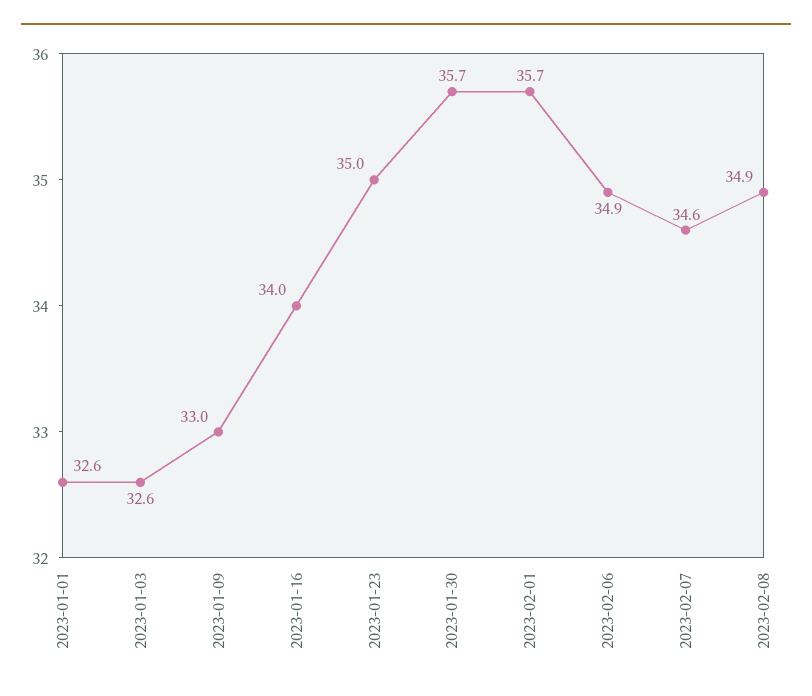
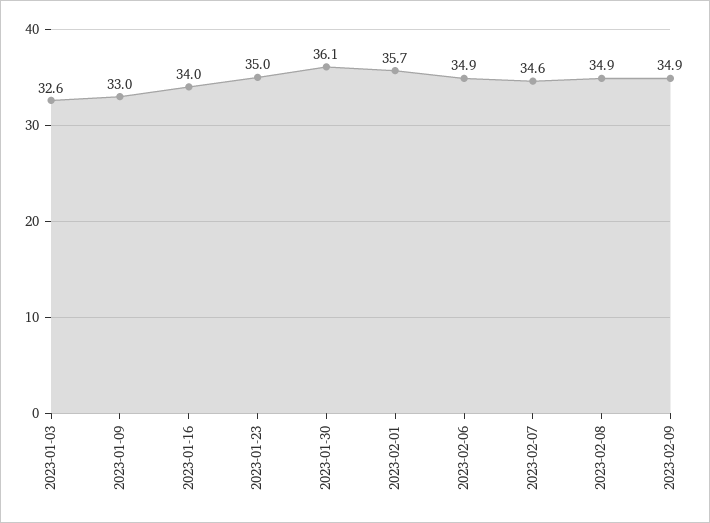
2023-01-01: 32.6 -> none
2023-01-30: 35.7 -> 36.1
2023-02-09: none -> 34.9

